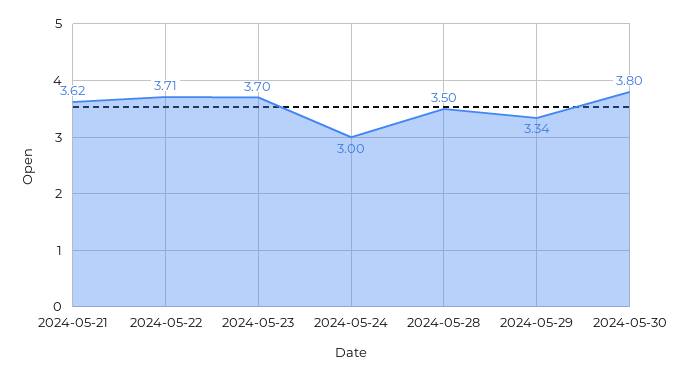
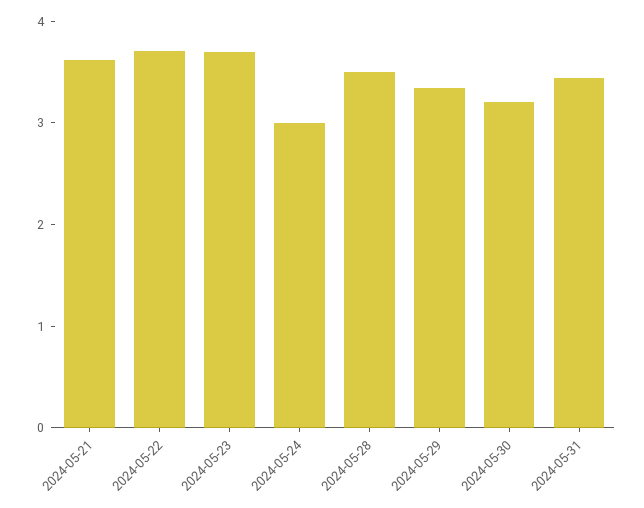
2024-05-30: 3.8 -> 3.2
2024-05-31: none -> 3.4

